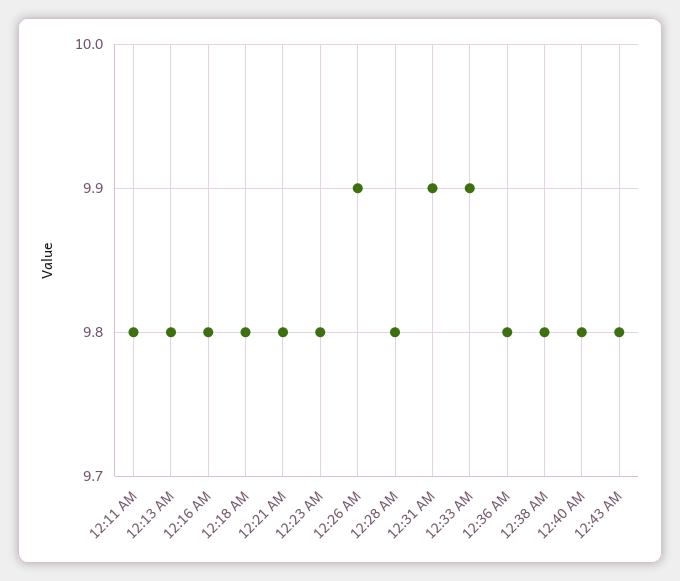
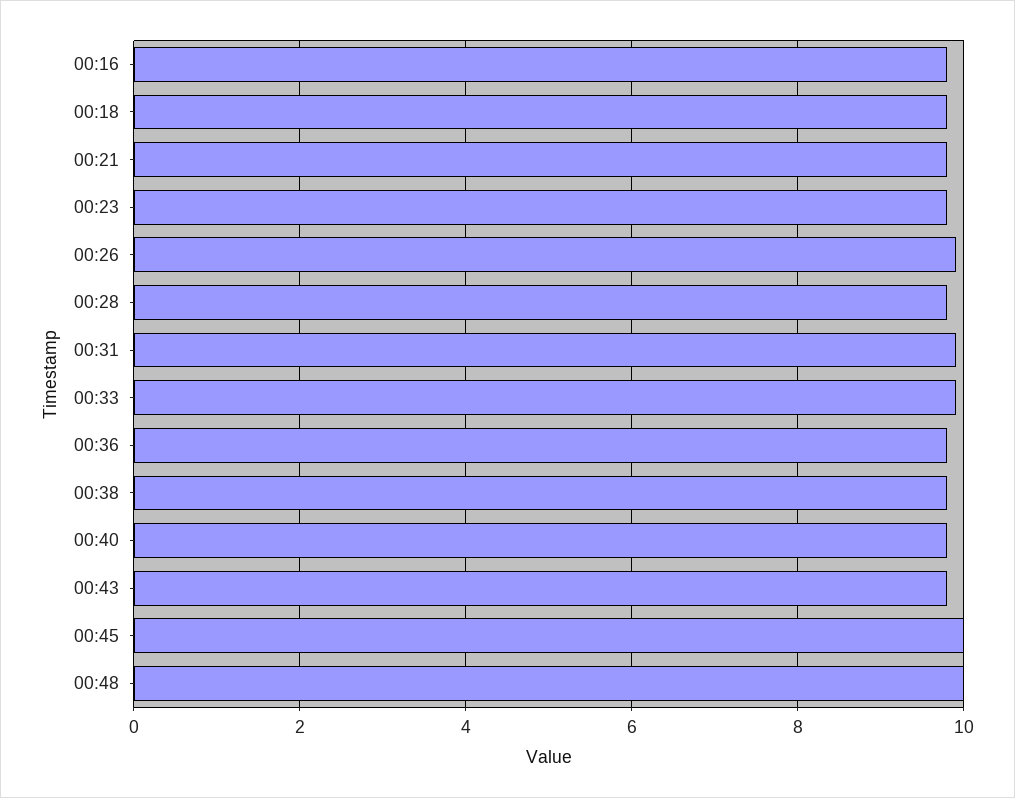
12:11 AM: 9.8 -> none
12:13 AM: 9.8 -> none
00:45: none -> 10
00:48: none -> 10

